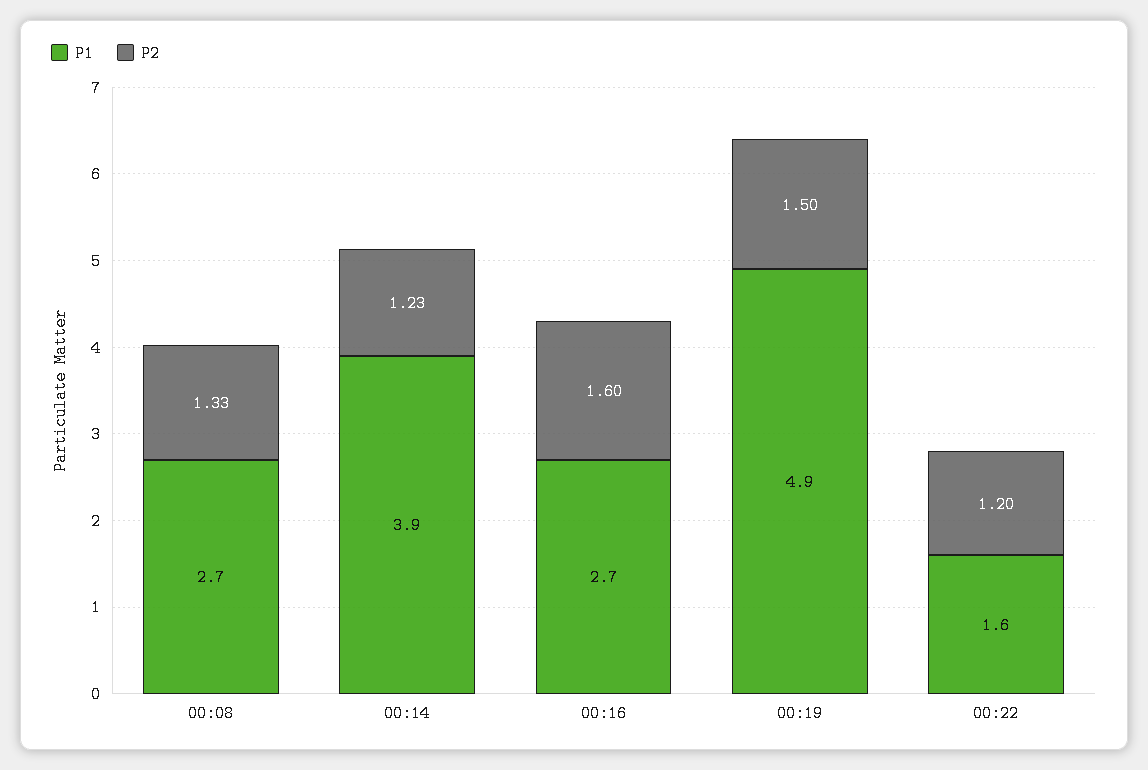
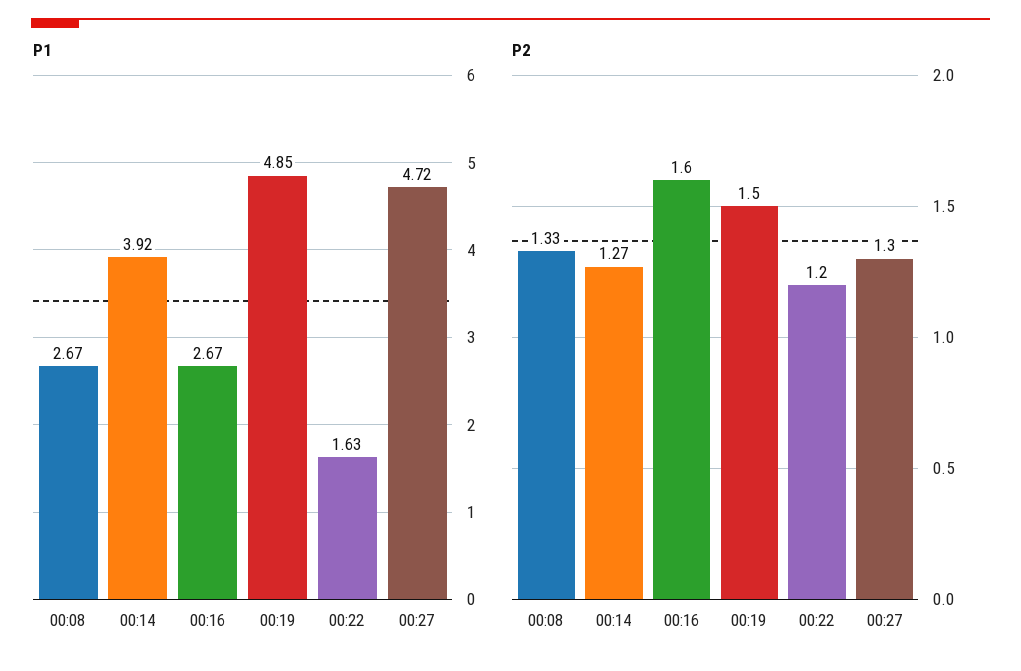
P2, 00:14: 1.23 -> 1.27
P1, 00:27: none -> 4.72
P2, 00:27: none -> 1.3

